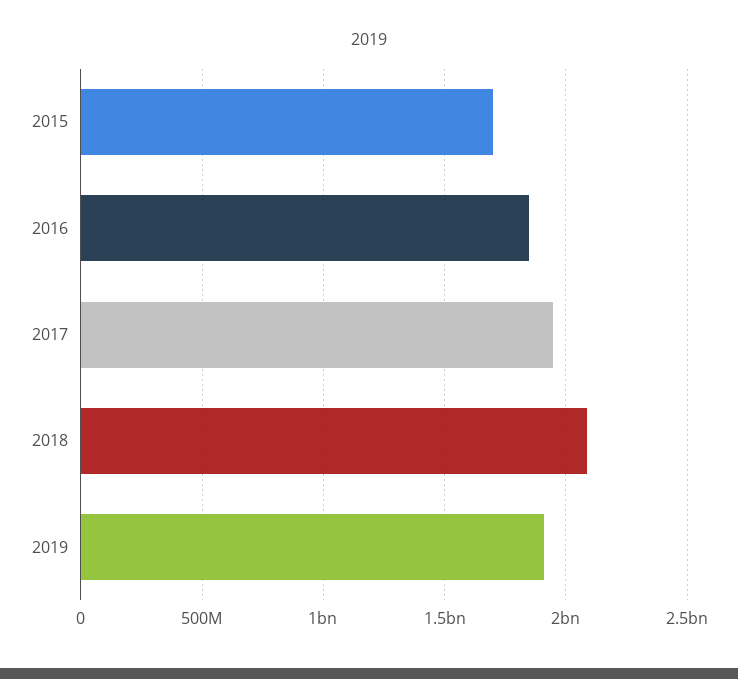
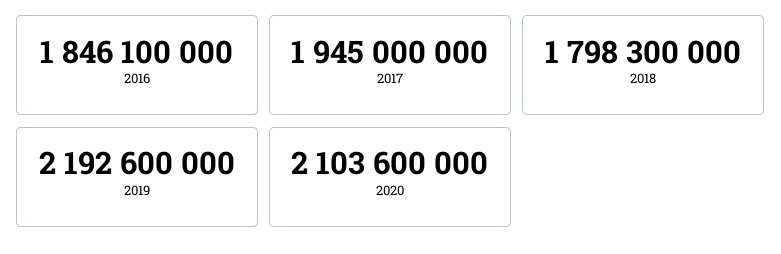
2015: 1700000000 -> none
2018: 2100000000 -> 1798300000
2019: 1900000000 -> 2192600000
2020: none -> 2103600000

